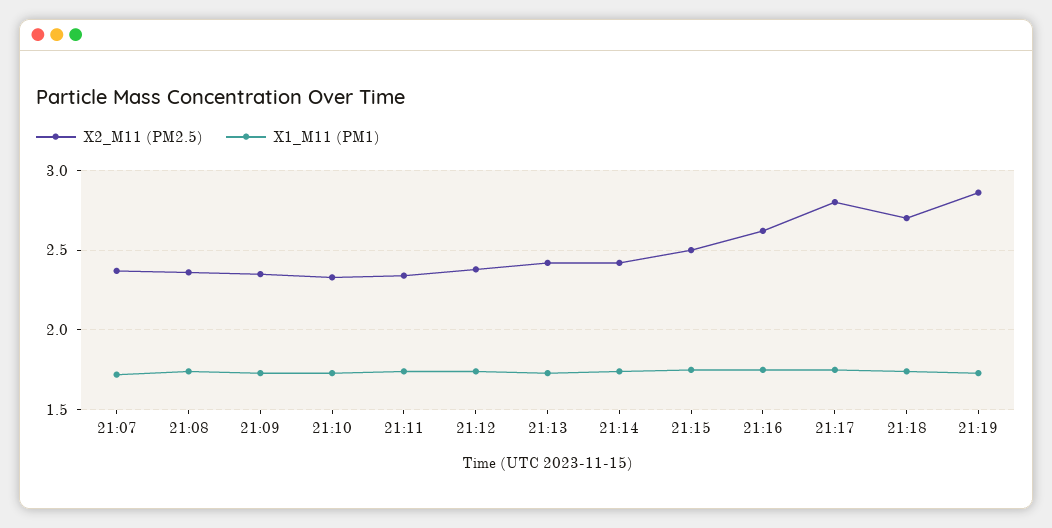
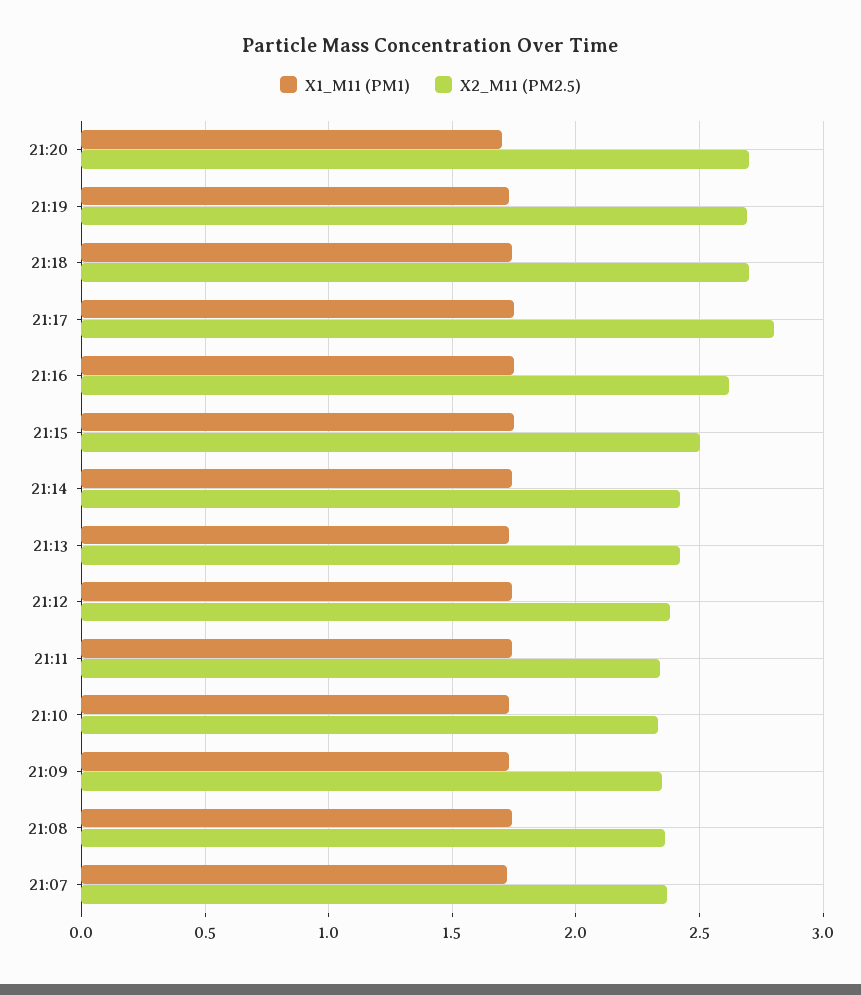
X2_M11 (PM2.5), 21:19: 2.85 -> 2.7
X1_M11 (PM1), 21:20: none -> 1.7
X2_M11 (PM2.5), 21:20: none -> 2.7

